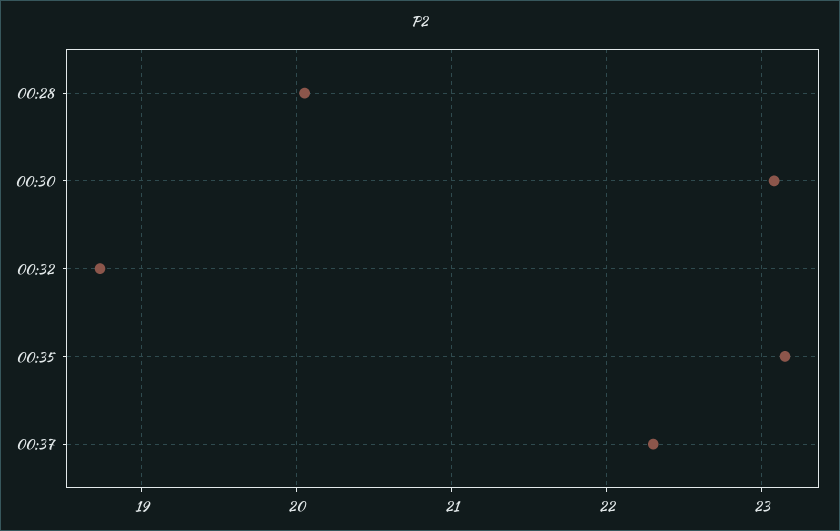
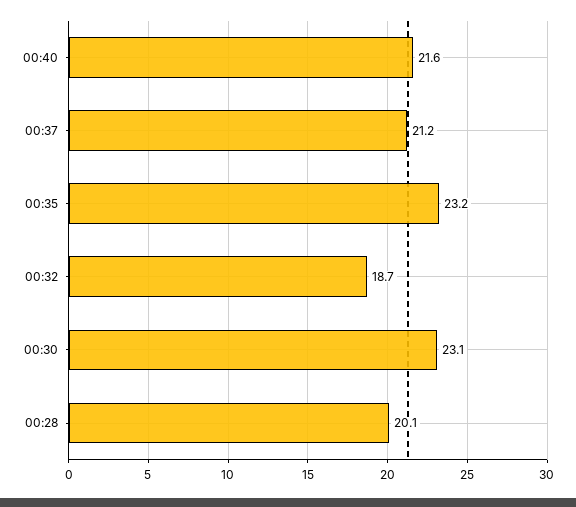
00:37: 22.3 -> 21.2
00:40: none -> 21.6

